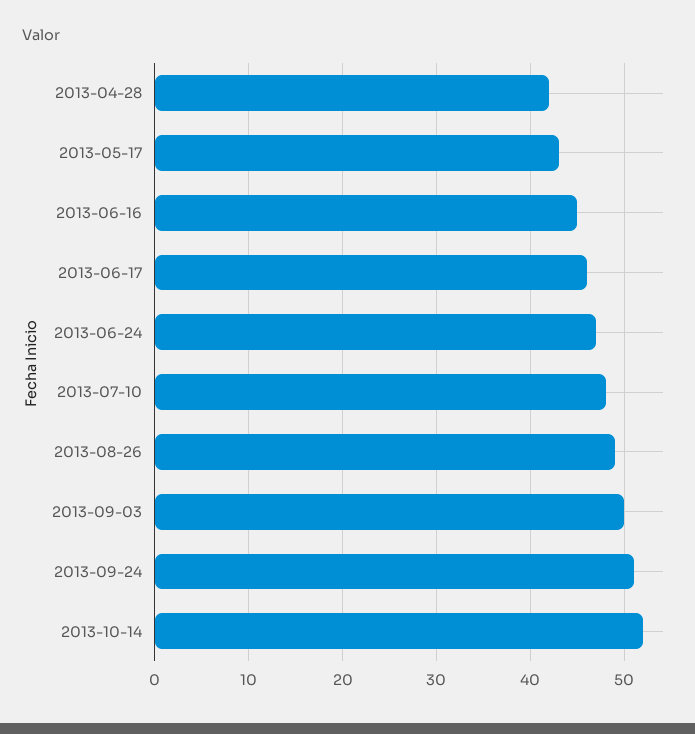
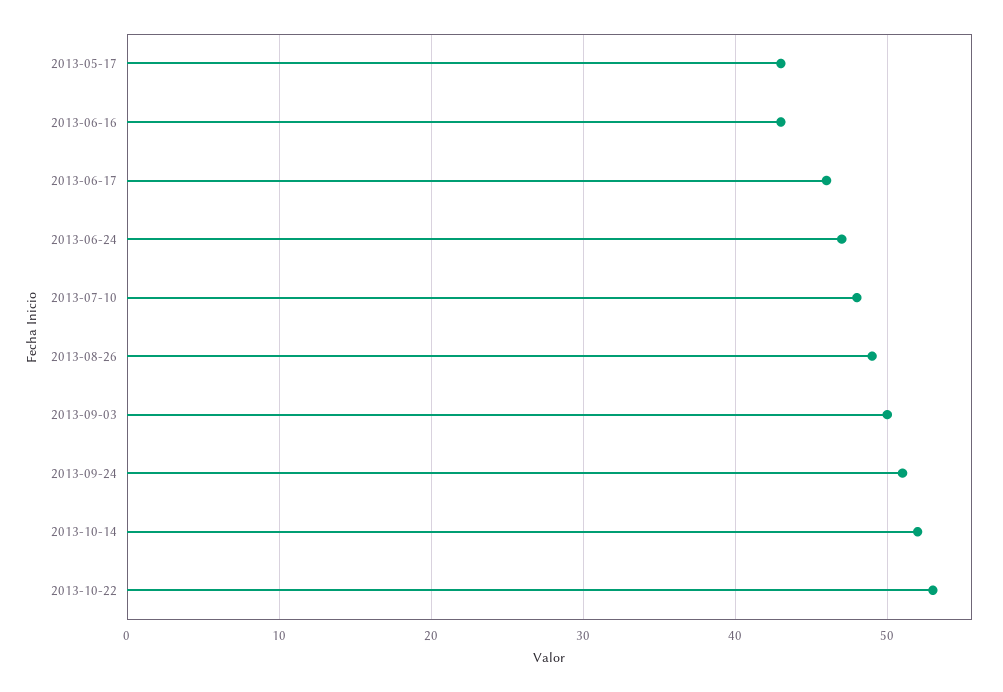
2013-04-28: 42 -> none
2013-06-16: 45 -> 43
2013-10-22: none -> 53

